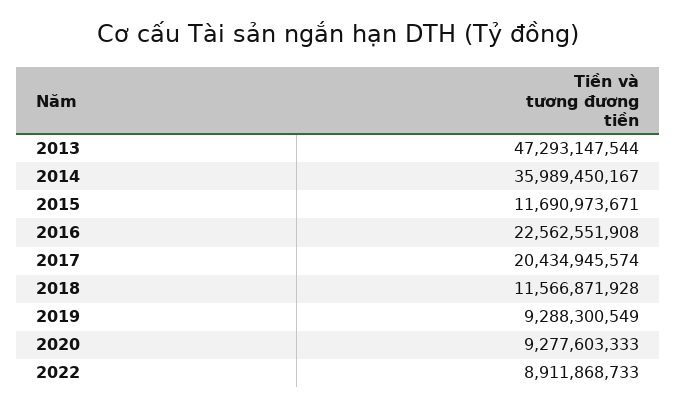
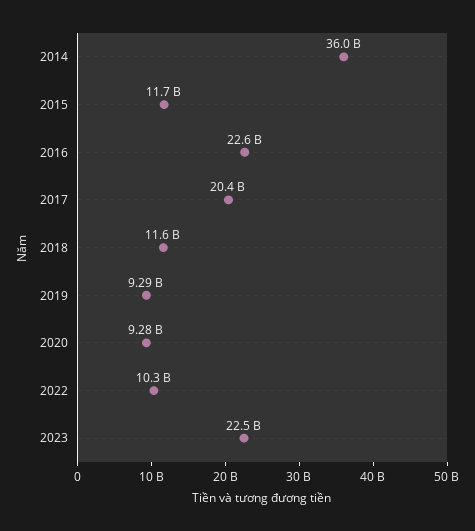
2013: 47293147544 -> none
2022: 8911868733 -> 10300000000
2023: none -> 22500000000

